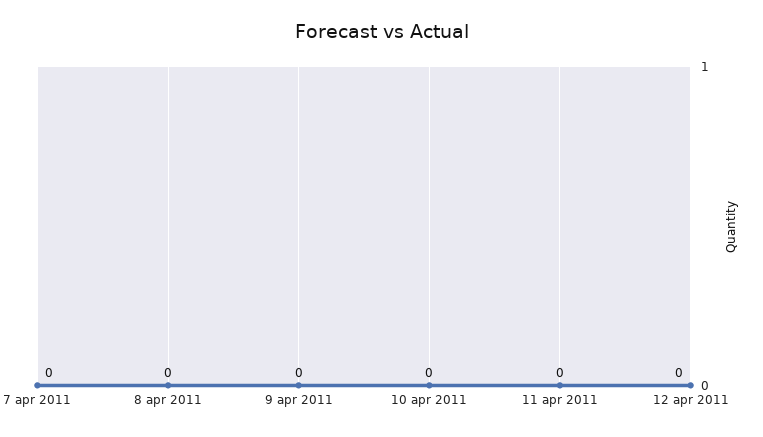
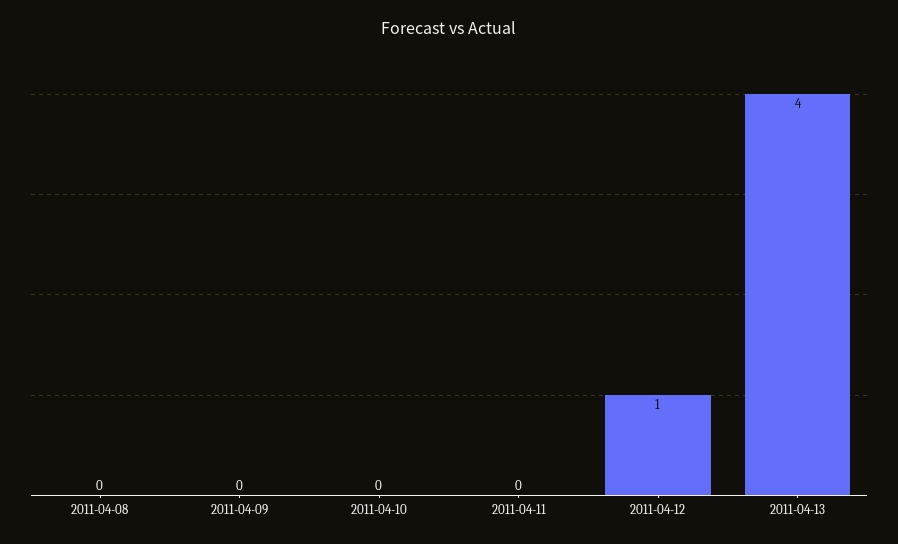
7 apr 2011: 0 -> none
12 apr 2011: 0 -> 1
2011-04-13: none -> 4

